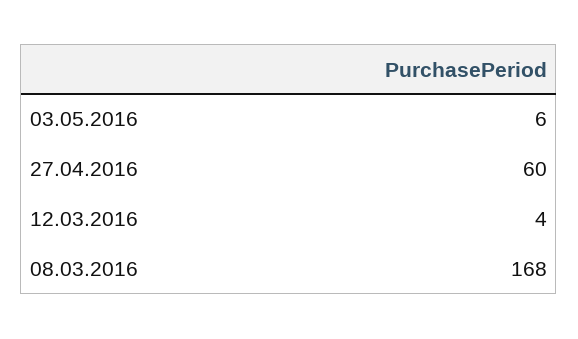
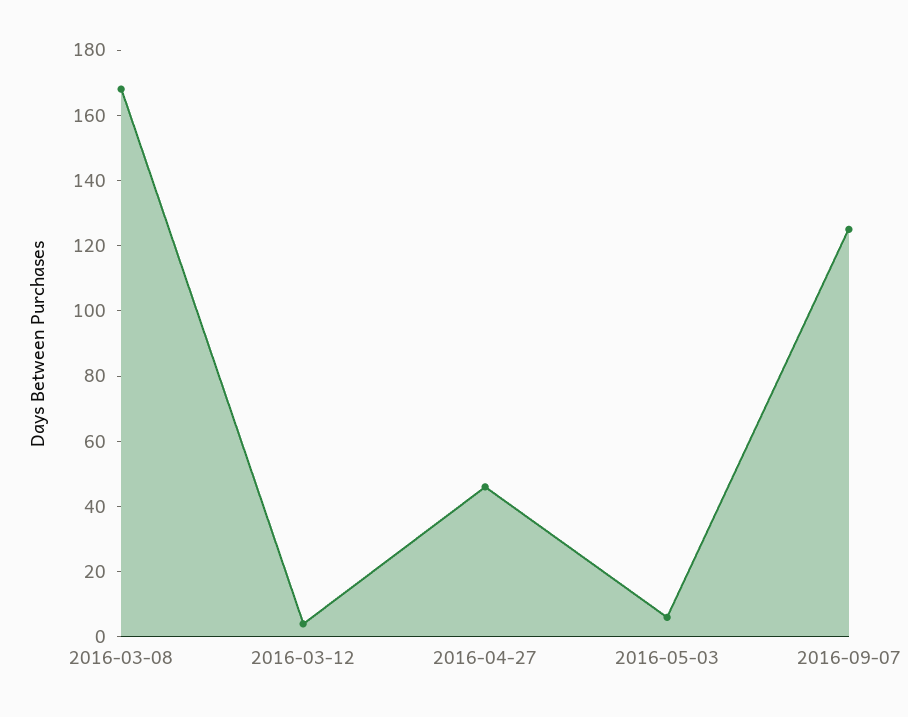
27.04.2016: 60 -> 45
2016-09-07: none -> 125

